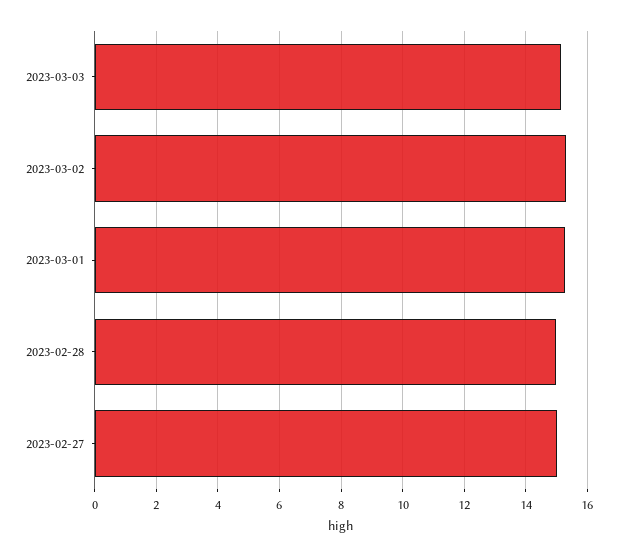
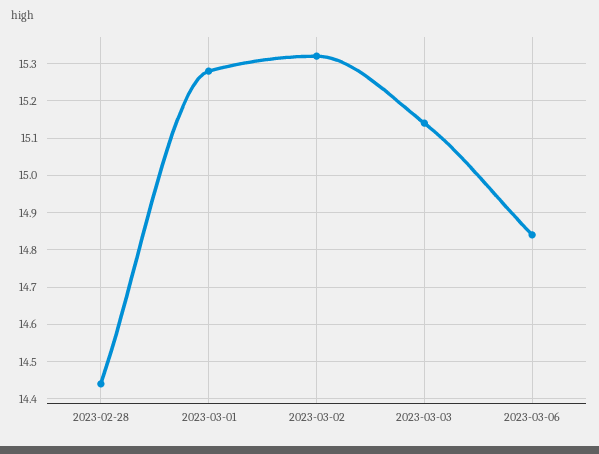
2023-02-28: 15 -> 14.45
2023-02-27: 15 -> none
2023-03-06: none -> 14.85

